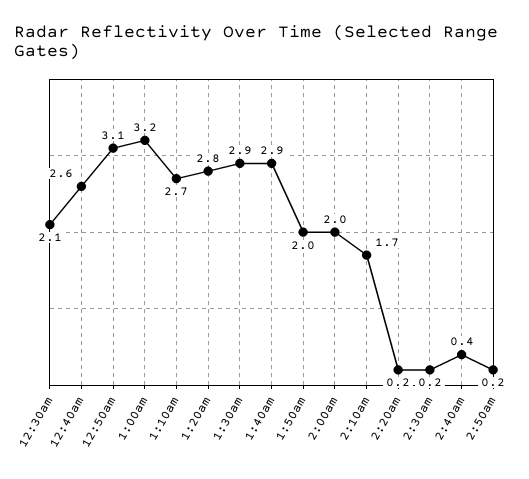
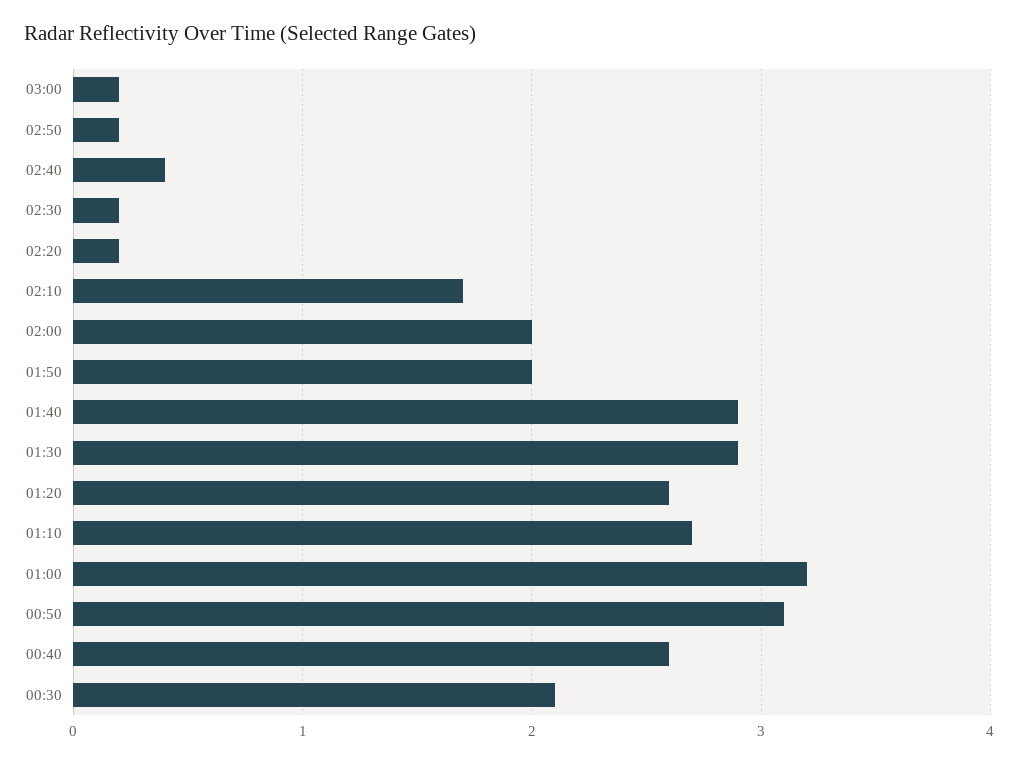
1:20am: 2.8 -> 2.6
03:00: none -> 0.2

